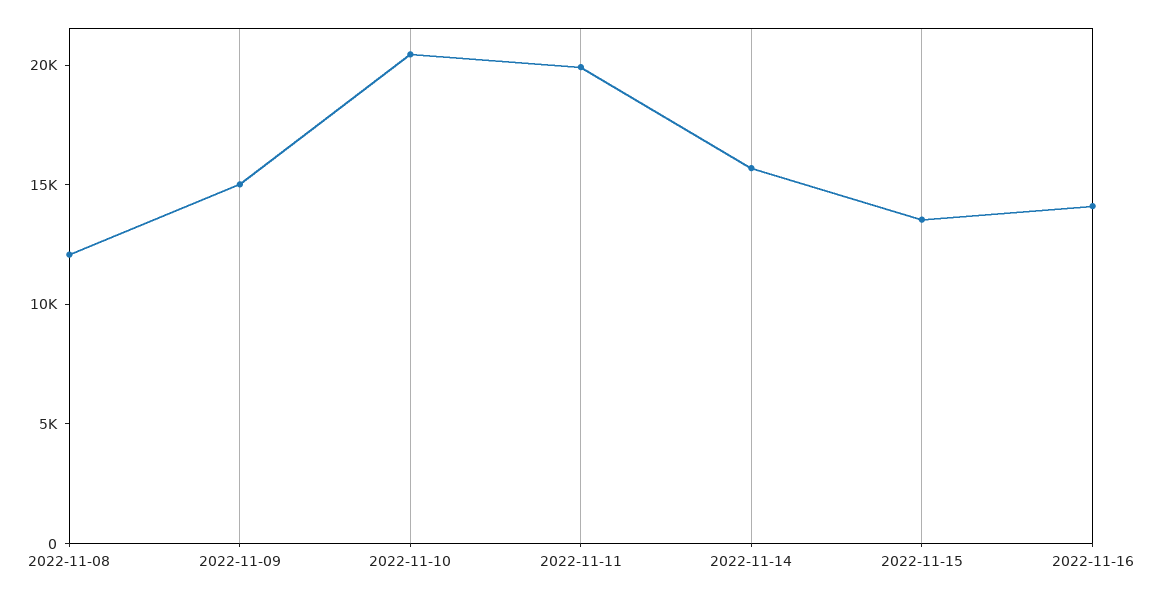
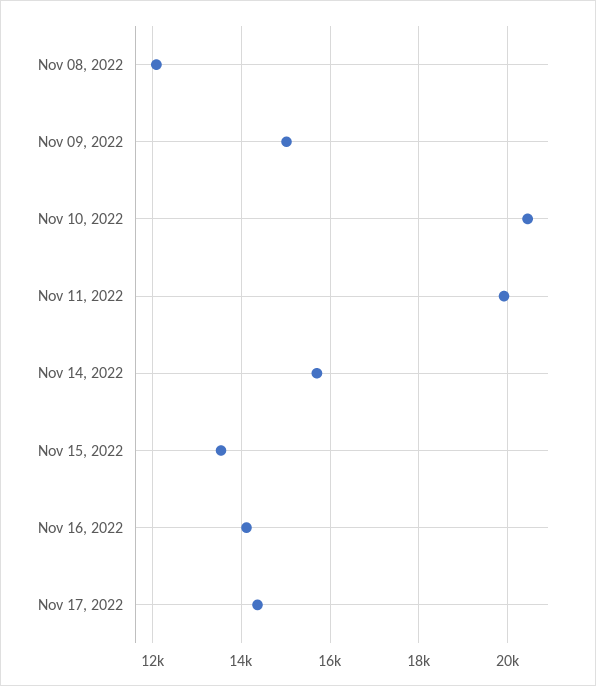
Nov 17, 2022: none -> 14400

